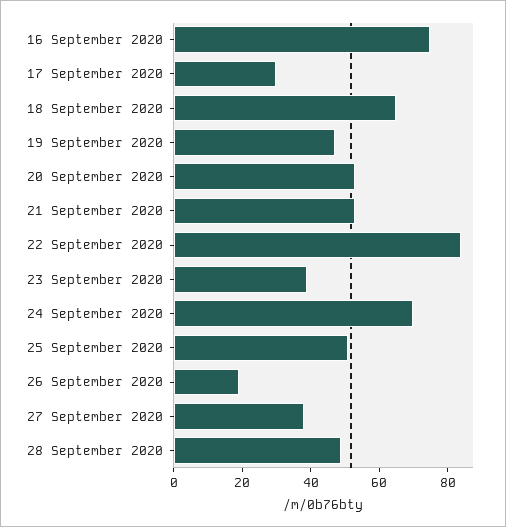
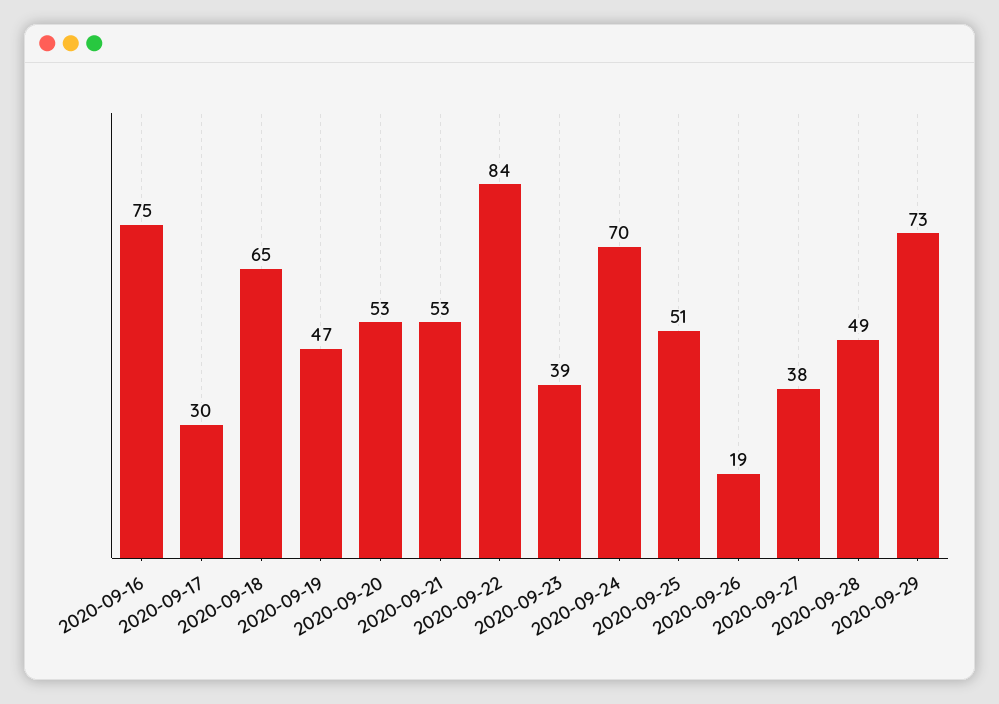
2020-09-29: none -> 73

